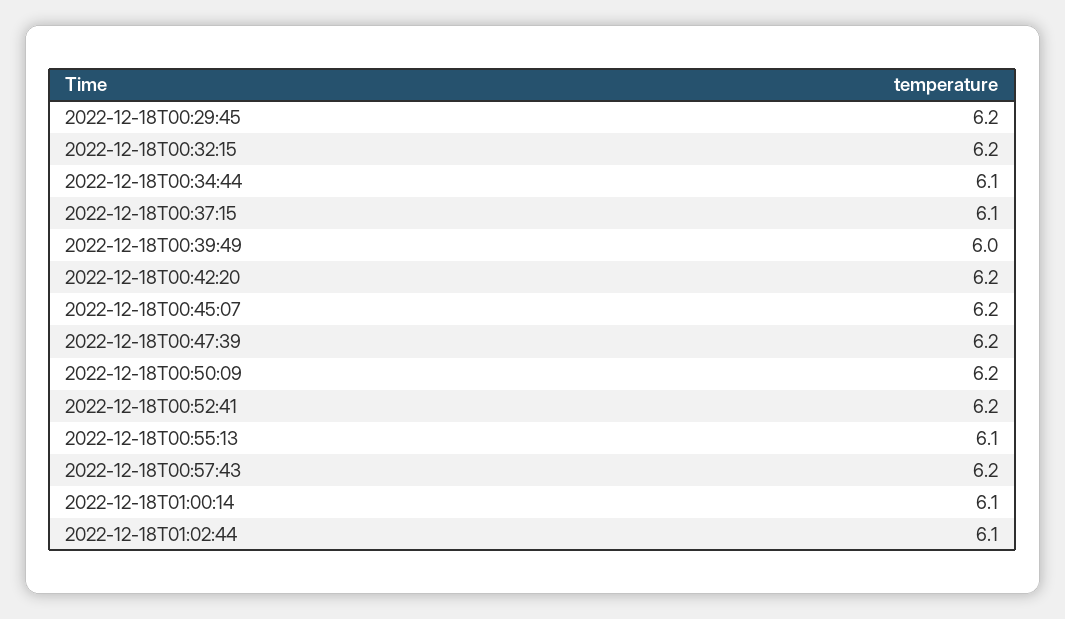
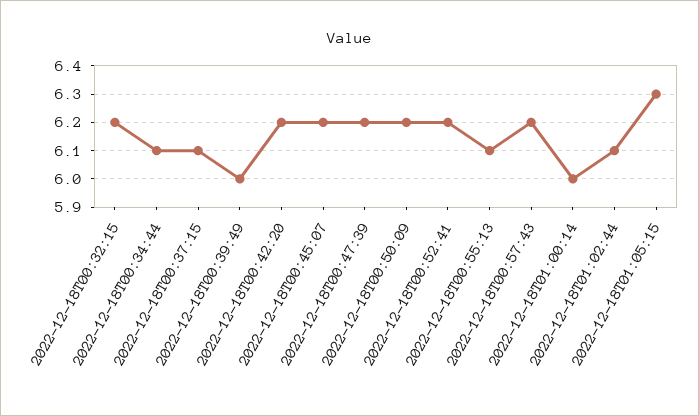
2022-12-18T00:29:45: 6.2 -> none
2022-12-18T01:00:14: 6.1 -> 6
2022-12-18T01:05:15: none -> 6.3

